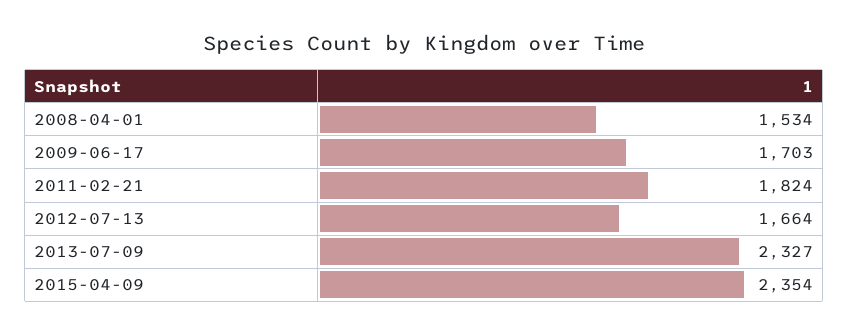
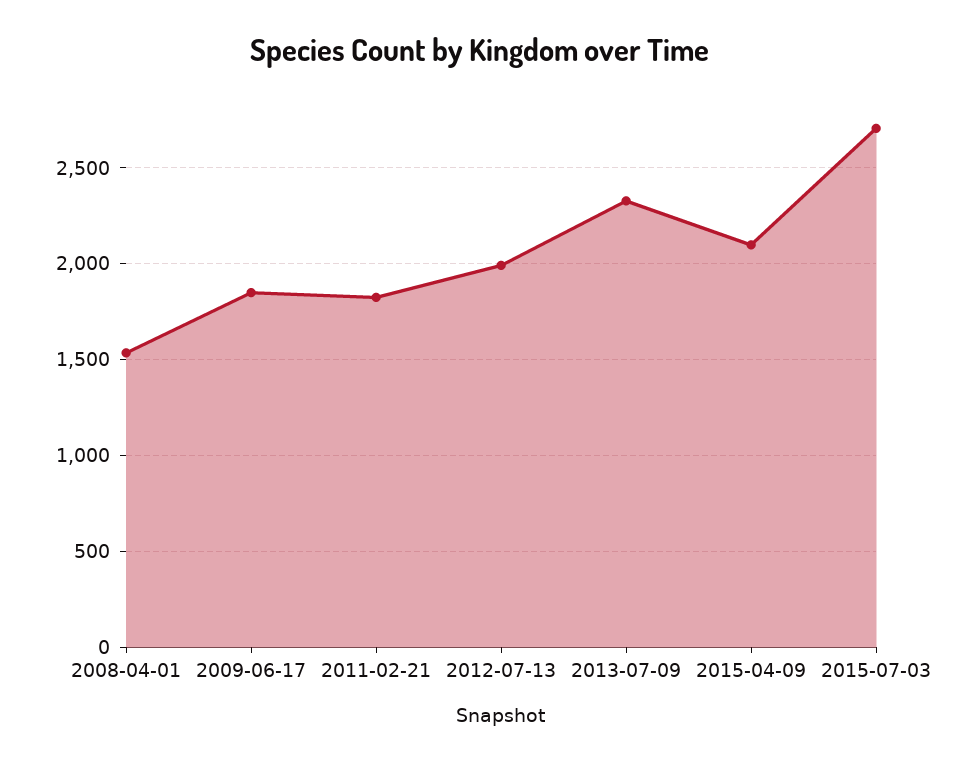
2009-06-17: 1703 -> 1850
2012-07-13: 1664 -> 2000
2015-04-09: 2354 -> 2100
2015-07-03: none -> 2700

